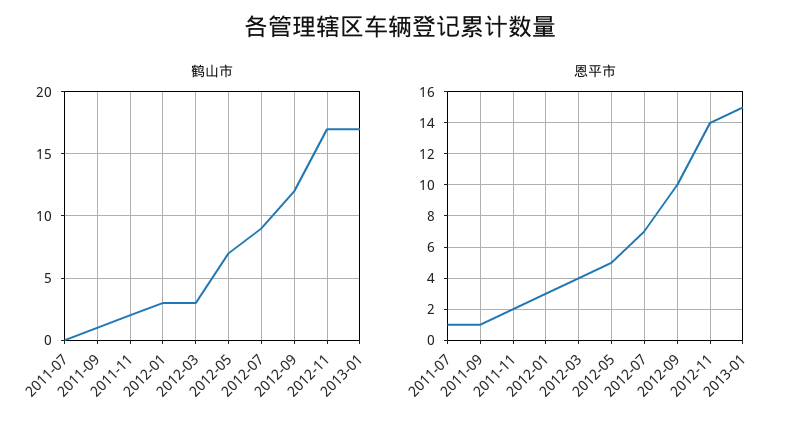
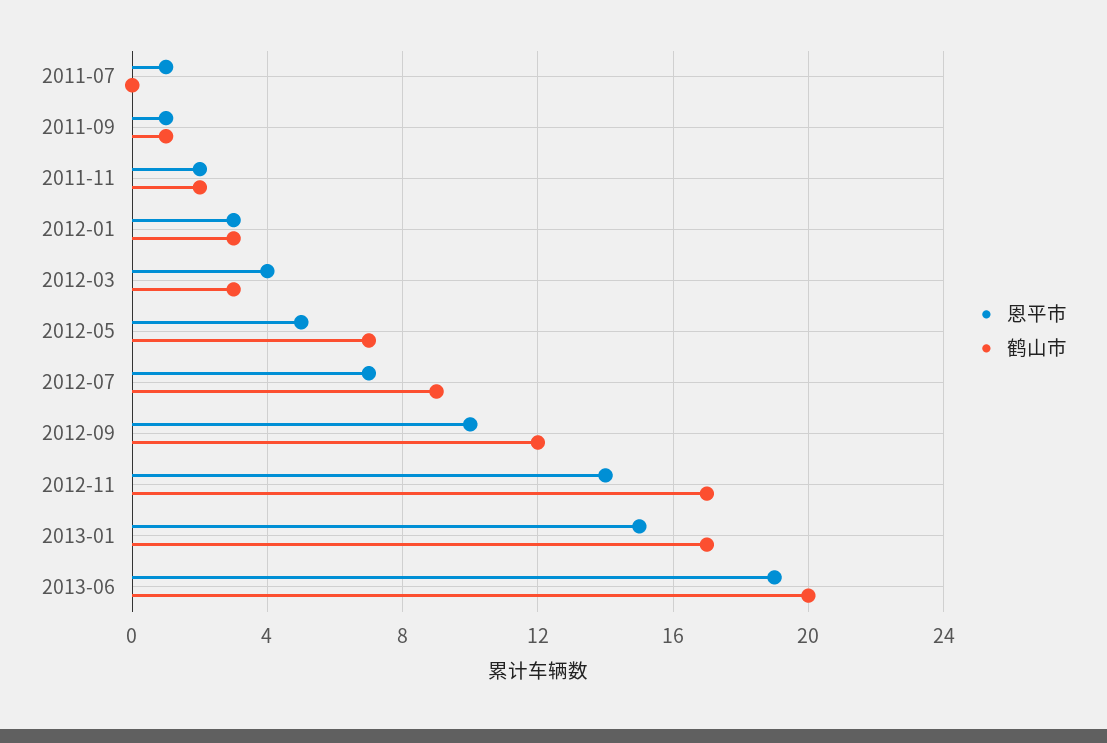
恩平市, 2013-06: none -> 19
鹤山市, 2013-06: none -> 20

